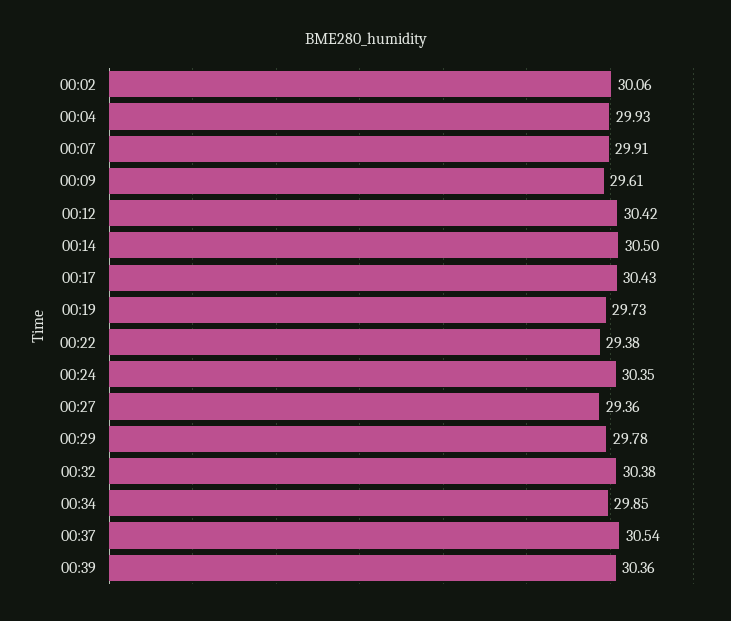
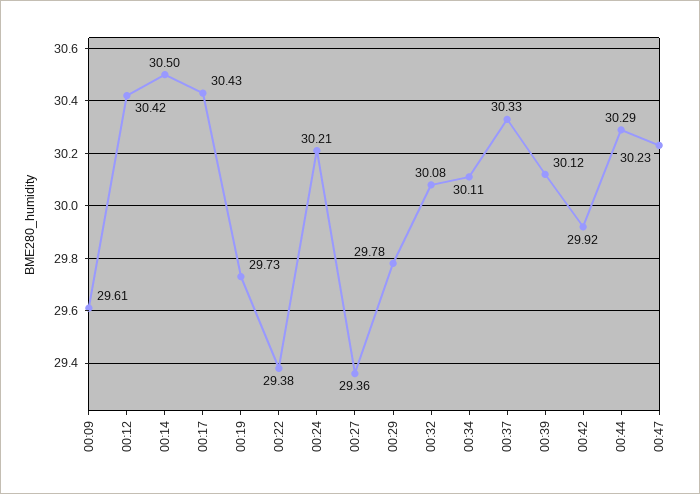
00:02: 30.06 -> none
00:04: 29.93 -> none
00:07: 29.91 -> none
00:24: 30.35 -> 30.21
00:32: 30.38 -> 30.08
00:34: 29.85 -> 30.11
00:37: 30.54 -> 30.33
00:39: 30.36 -> 30.12
00:42: none -> 29.92
00:44: none -> 30.29
00:47: none -> 30.23

